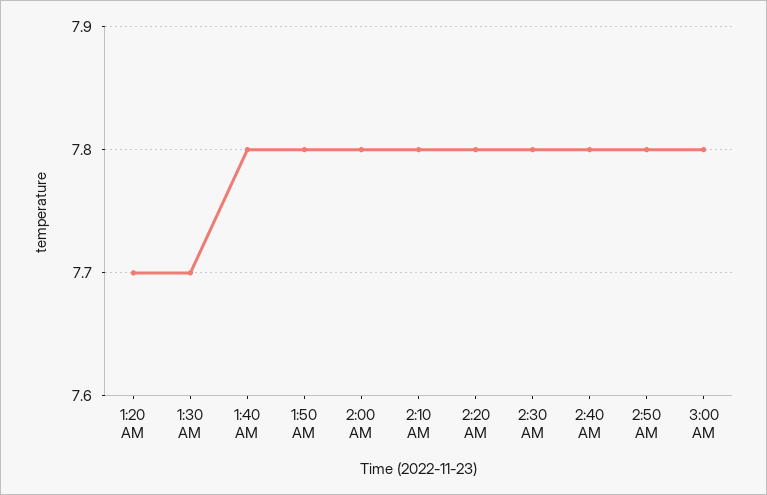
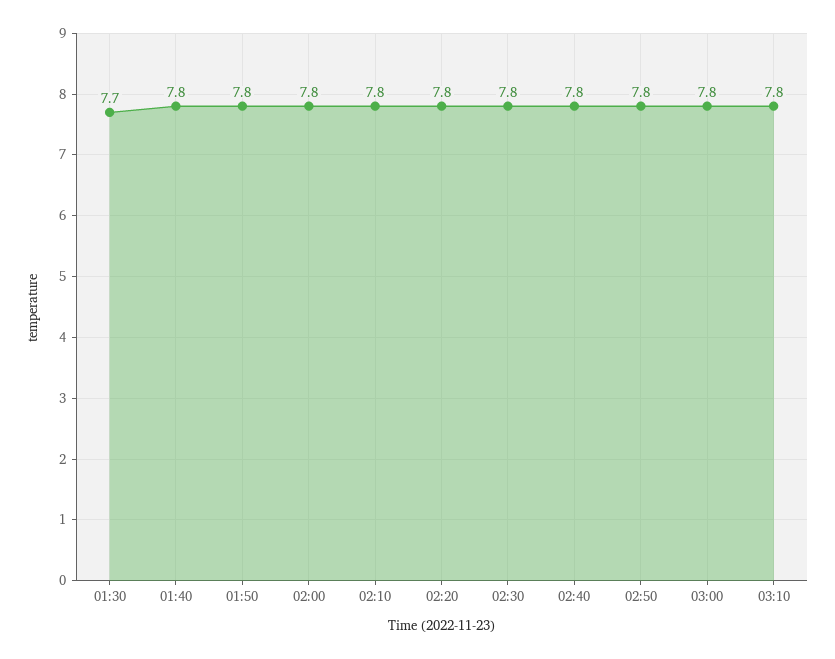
1:20 AM: 7.7 -> none
03:10: none -> 7.8

